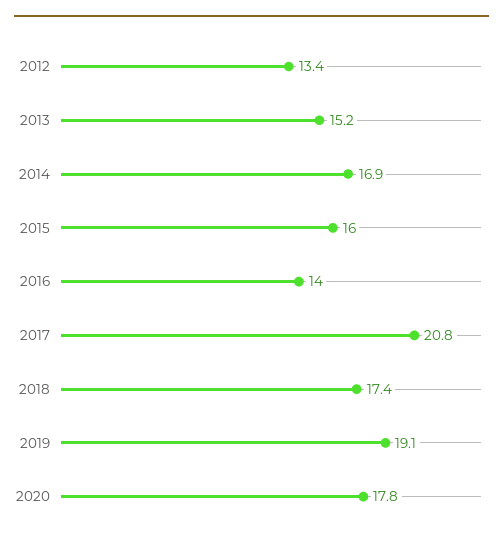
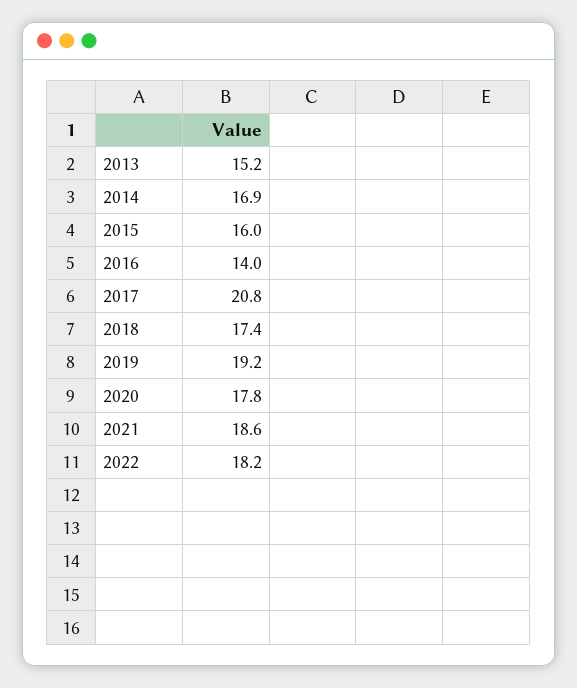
2012: 13.4 -> none
2019: 19.1 -> 19.2
2021: none -> 18.6
2022: none -> 18.2

